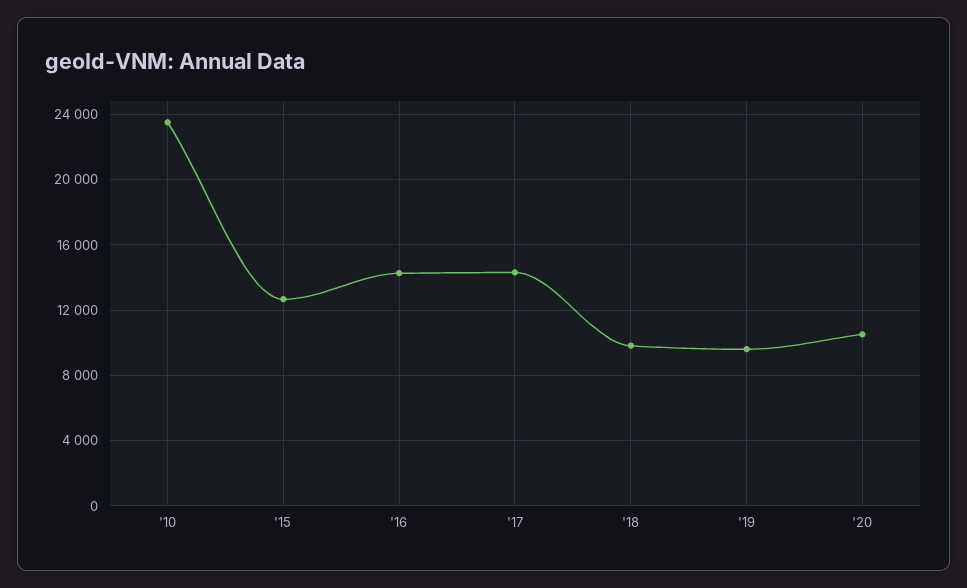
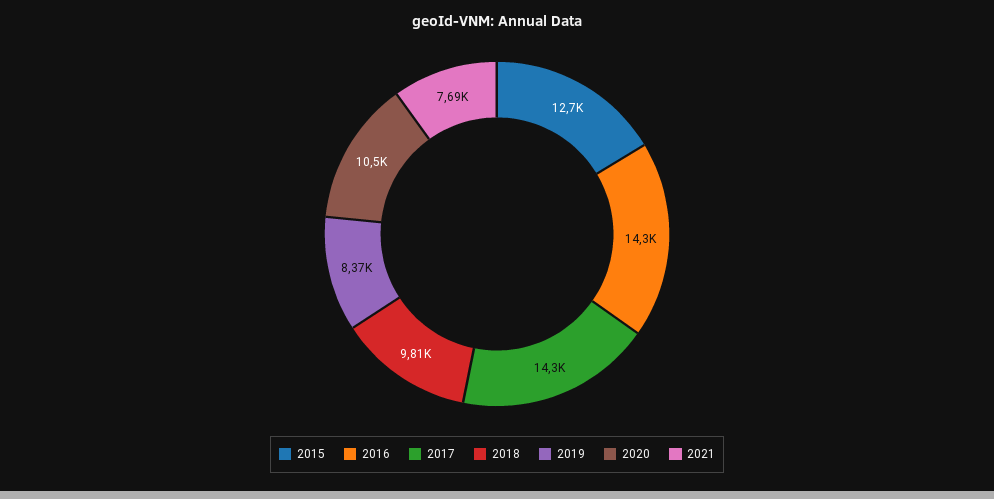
'10: 23500 -> none
'19: 9500 -> 8370
2021: none -> 7690

